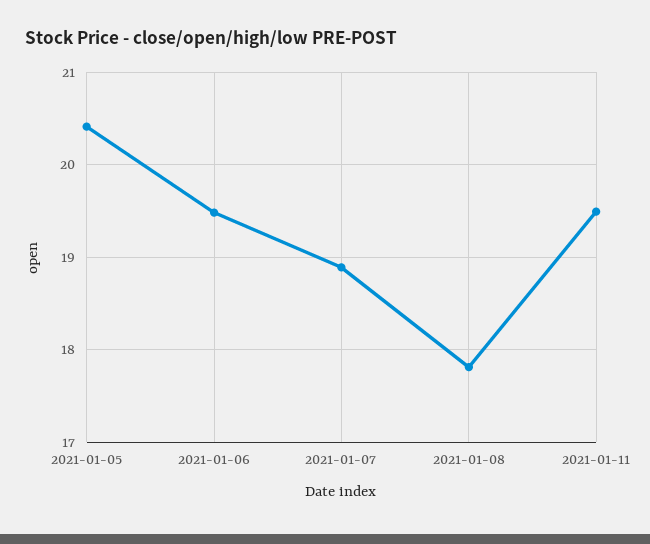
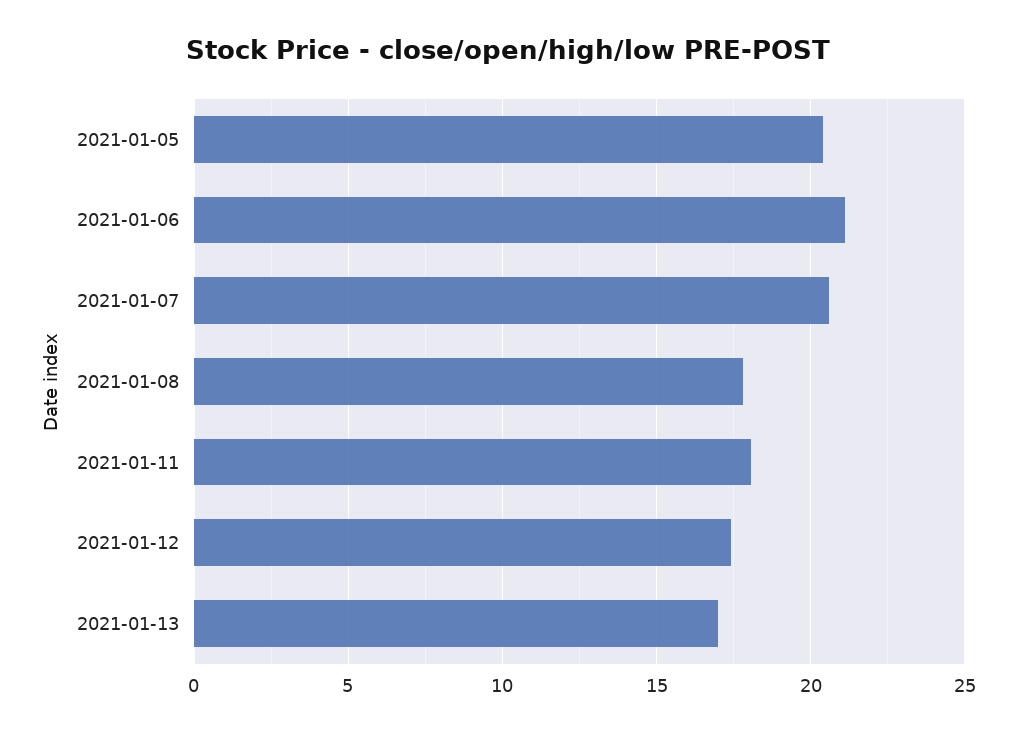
2021-01-06: 19.5 -> 21
2021-01-07: 18.9 -> 20.5
2021-01-11: 19.5 -> 18
2021-01-12: none -> 17.5
2021-01-13: none -> 17

